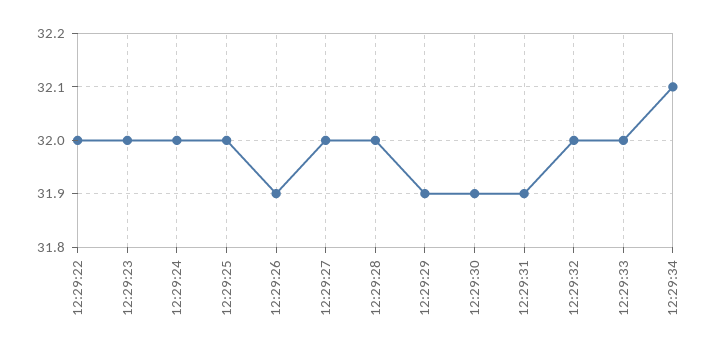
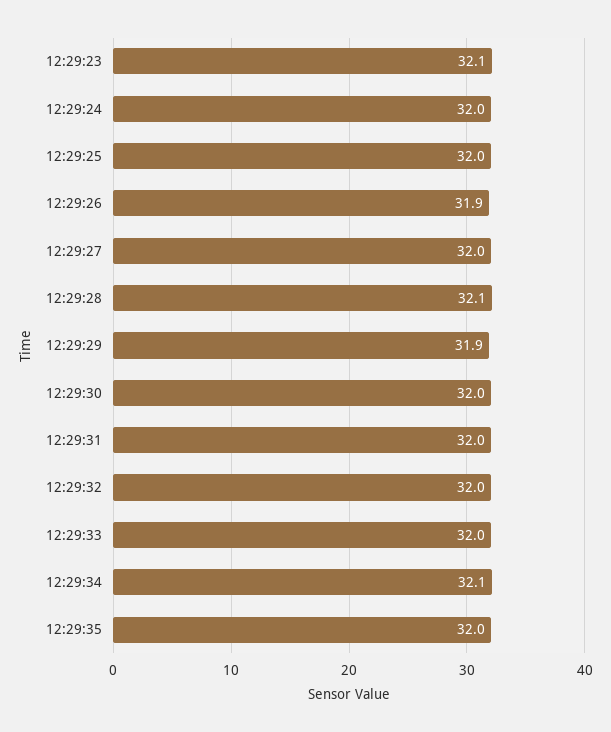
12:29:22: 32 -> none
12:29:23: 32 -> 32.1
12:29:28: 32 -> 32.1
12:29:30: 31.9 -> 32
12:29:31: 31.9 -> 32
12:29:35: none -> 32

